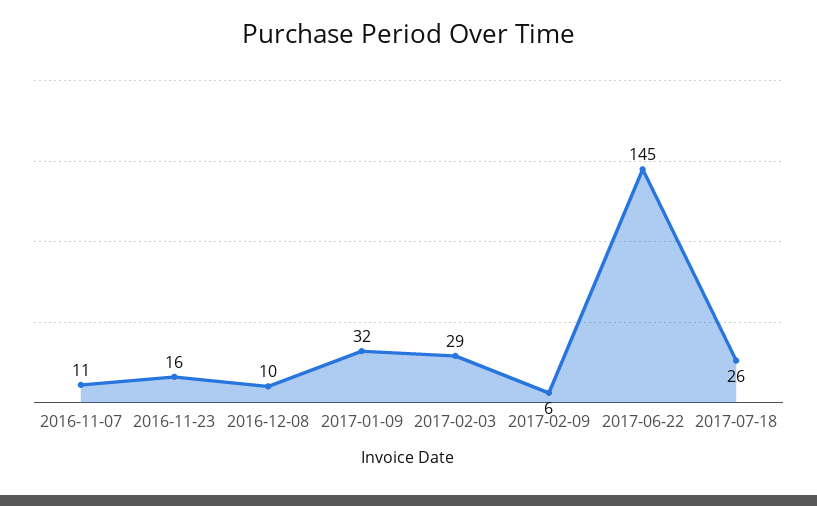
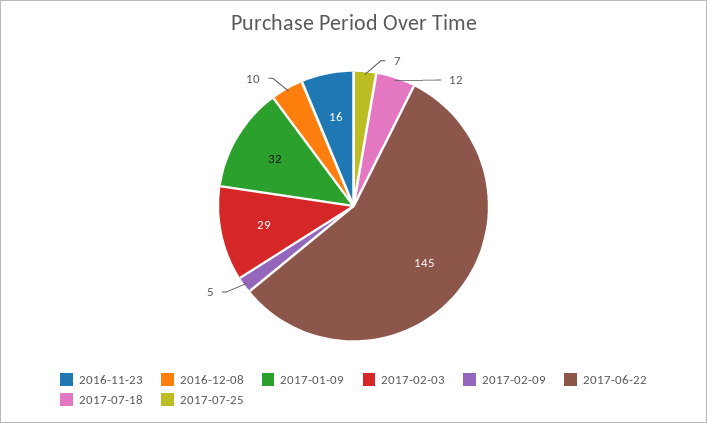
2016-11-07: 11 -> none
2017-02-09: 6 -> 5
2017-07-18: 26 -> 12
2017-07-25: none -> 7

